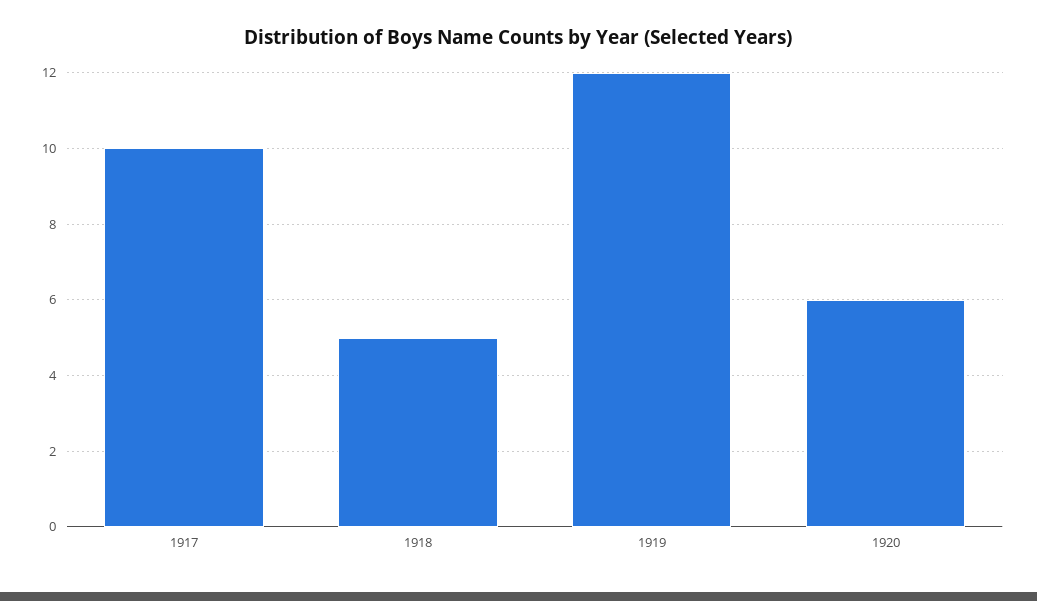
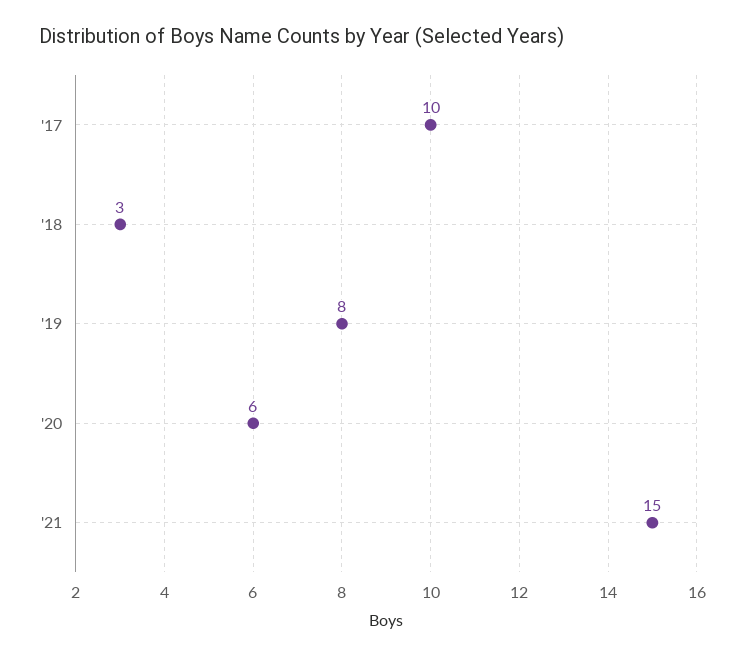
1918: 5 -> 3
1919: 12 -> 8
'21: none -> 15

